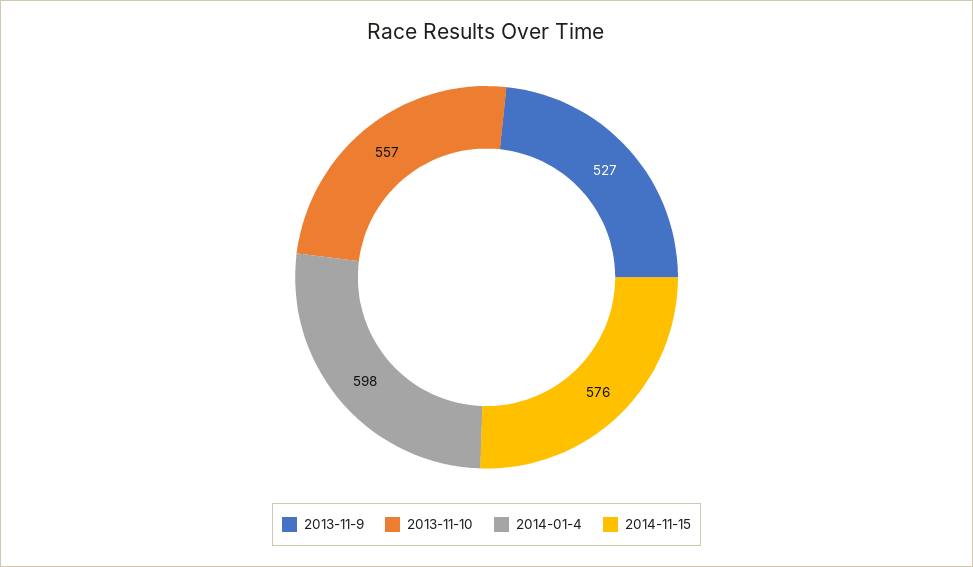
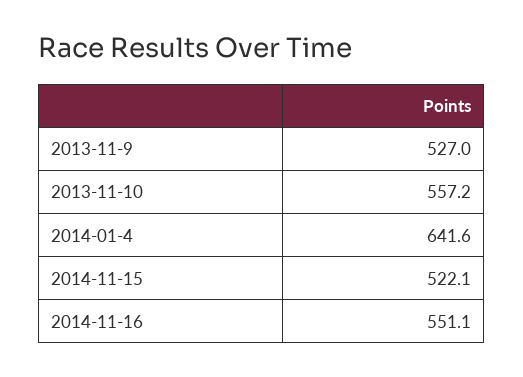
2014-01-4: 598 -> 641.6
2014-11-15: 576 -> 522.1
2014-11-16: none -> 551.1

